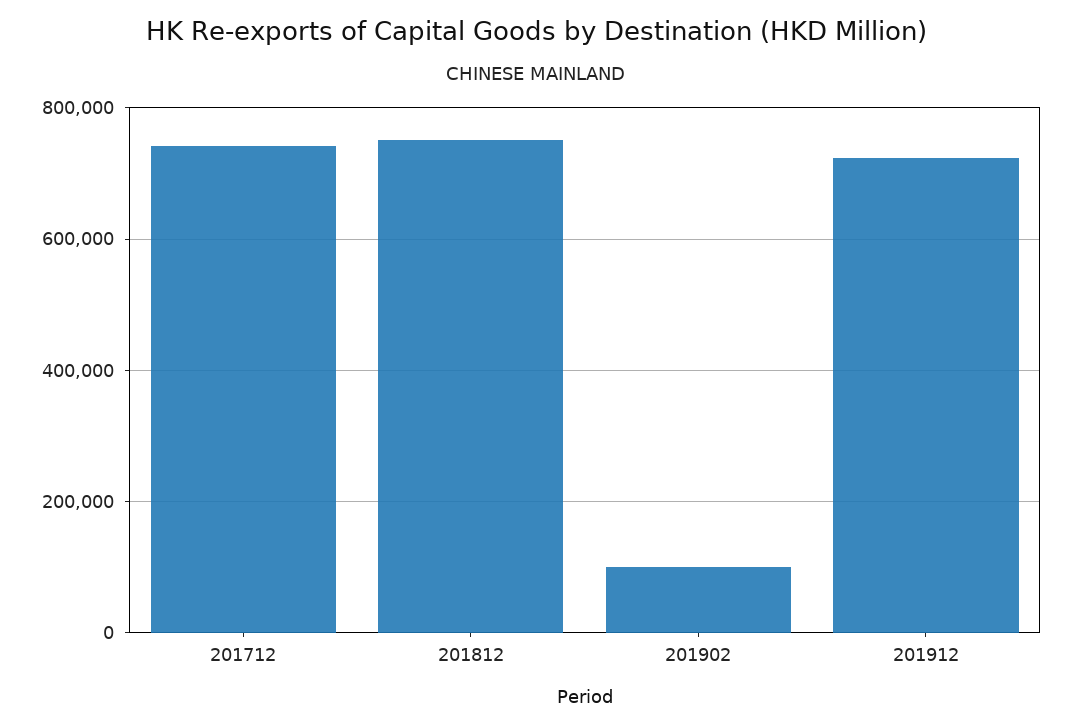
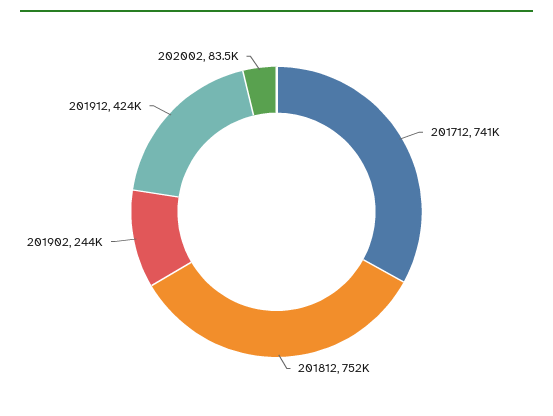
201902: 100000 -> 244000
201912: 720000 -> 424000
202002: none -> 83500

